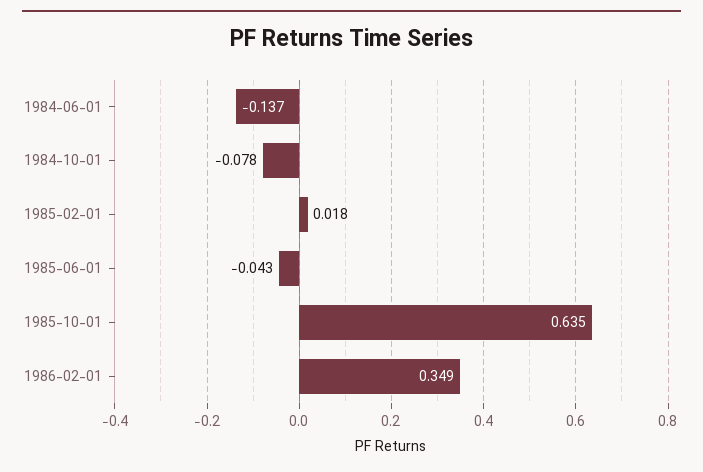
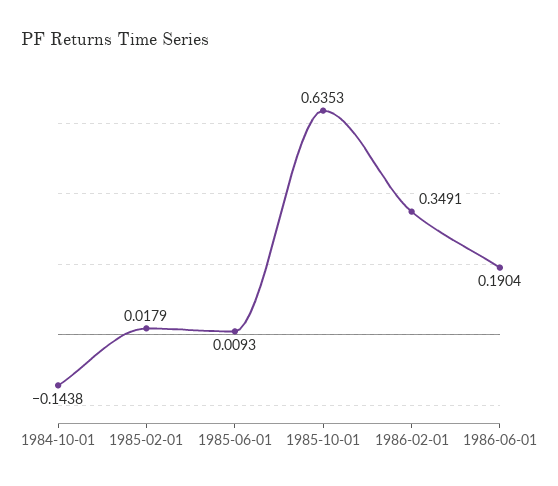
1984-06-01: -0.137 -> none
1984-10-01: -0.078 -> -0.1438
1985-06-01: -0.043 -> 0.0093
1986-06-01: none -> 0.1904

